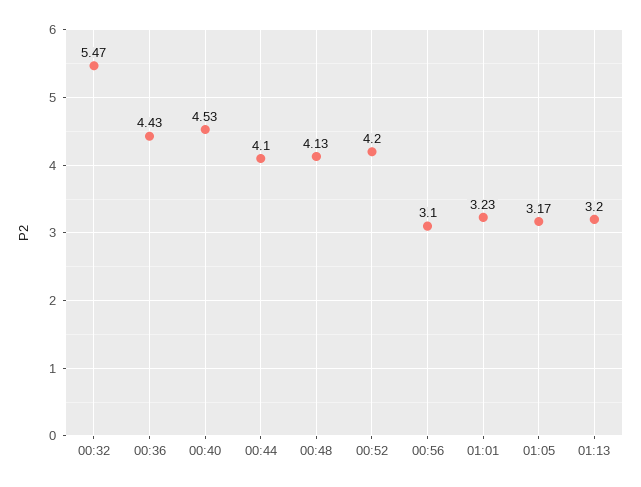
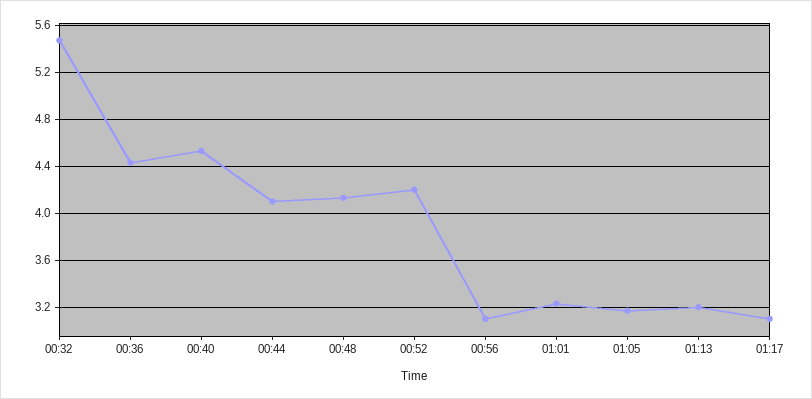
01:17: none -> 3.1

